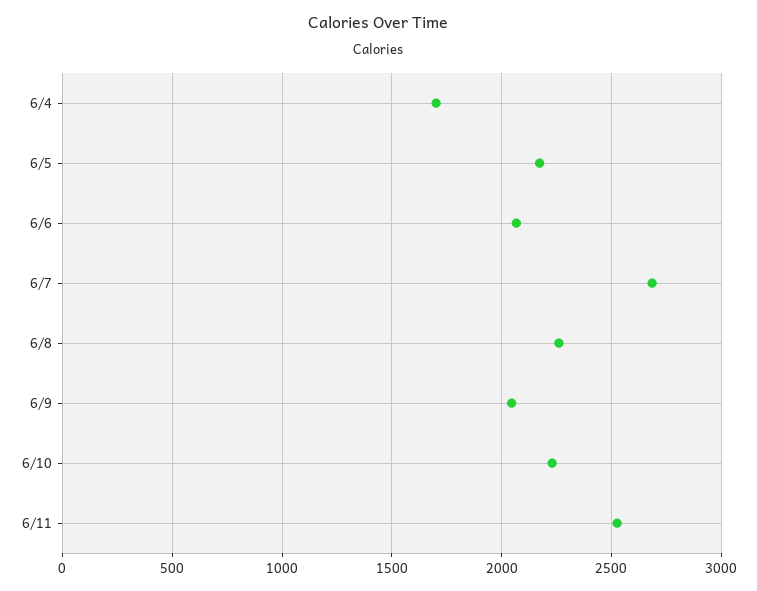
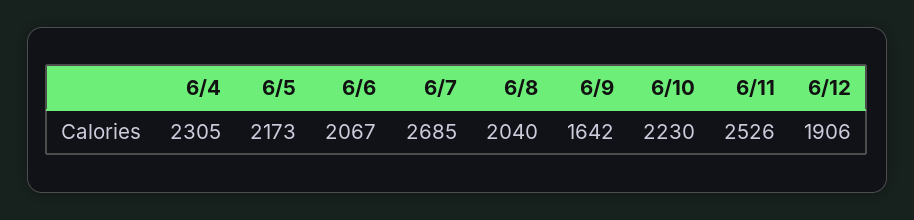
6/4: 1700 -> 2305
6/8: 2250 -> 2040
6/9: 2050 -> 1642
6/12: none -> 1906

